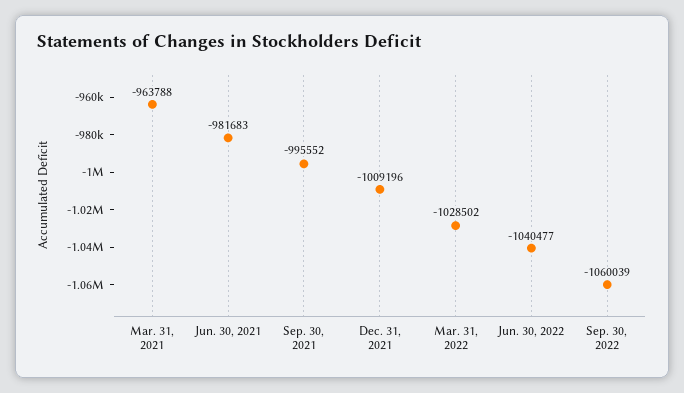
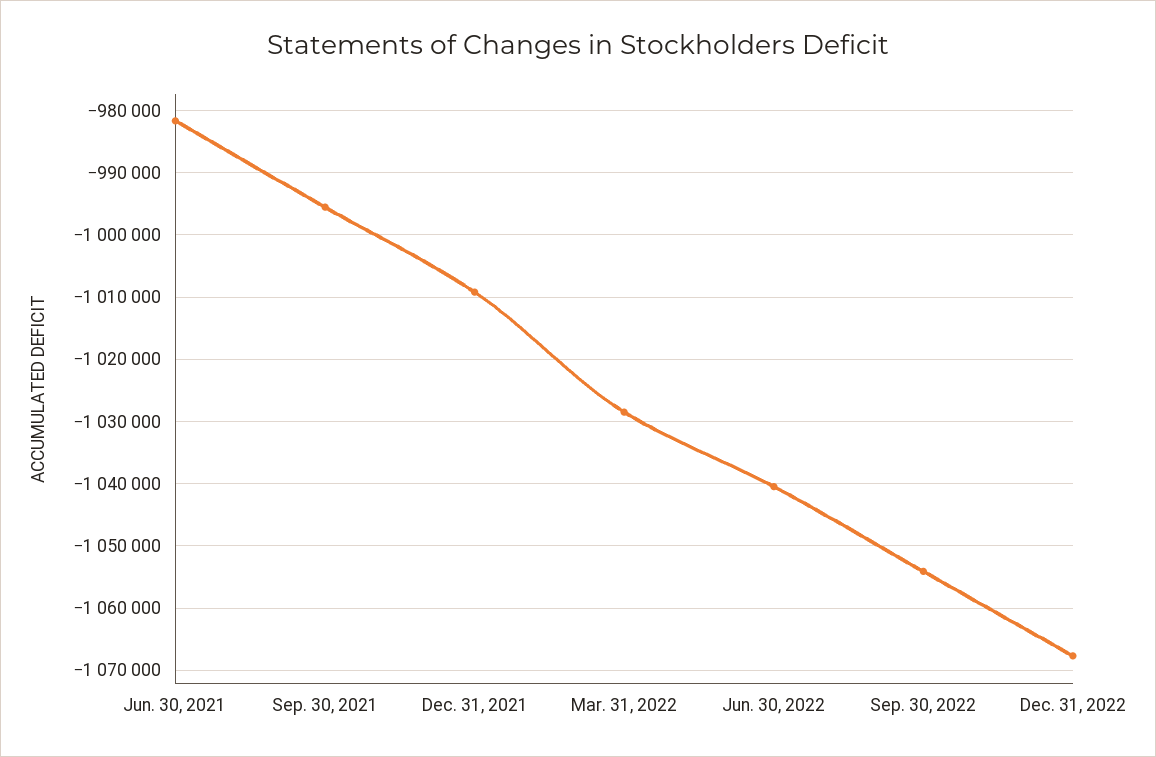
Mar. 31, 2021: -963788 -> none
Sep. 30, 2022: -1060039 -> -1054000
Dec. 31, 2022: none -> -1068000

